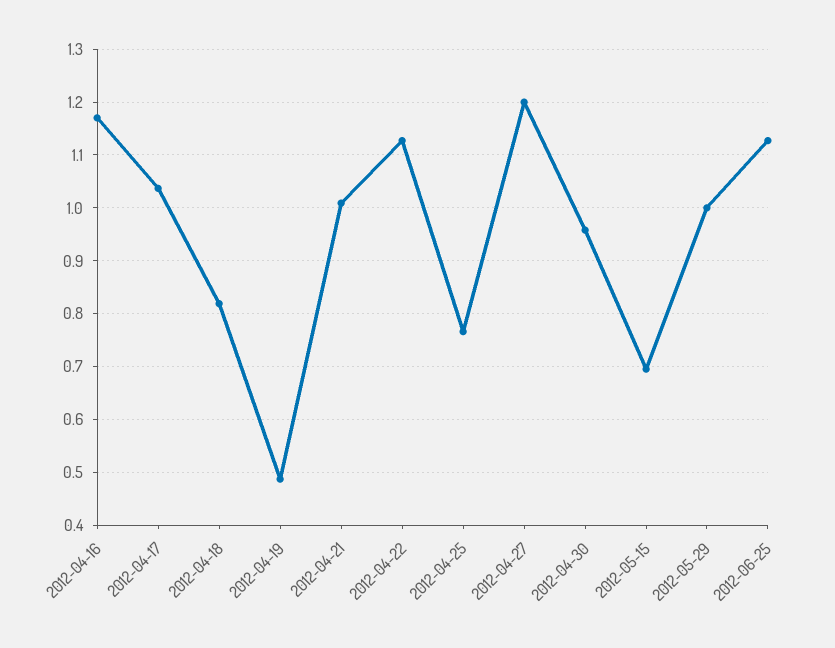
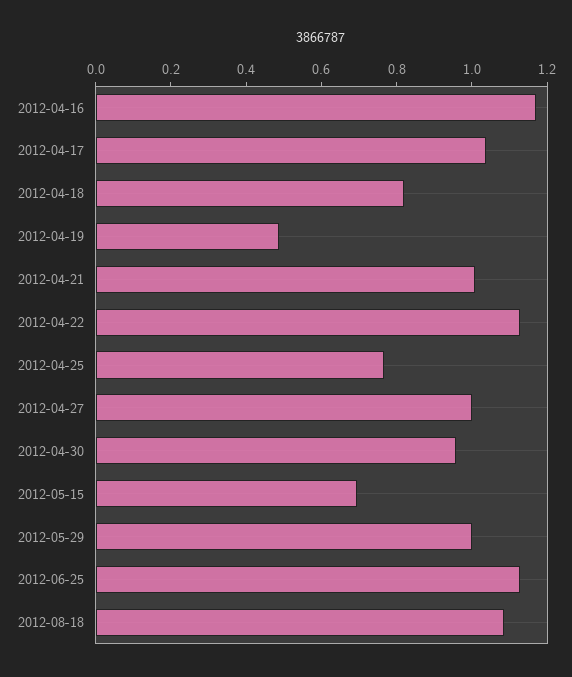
2012-04-27: 1.2 -> 1
2012-08-18: none -> 1.1

